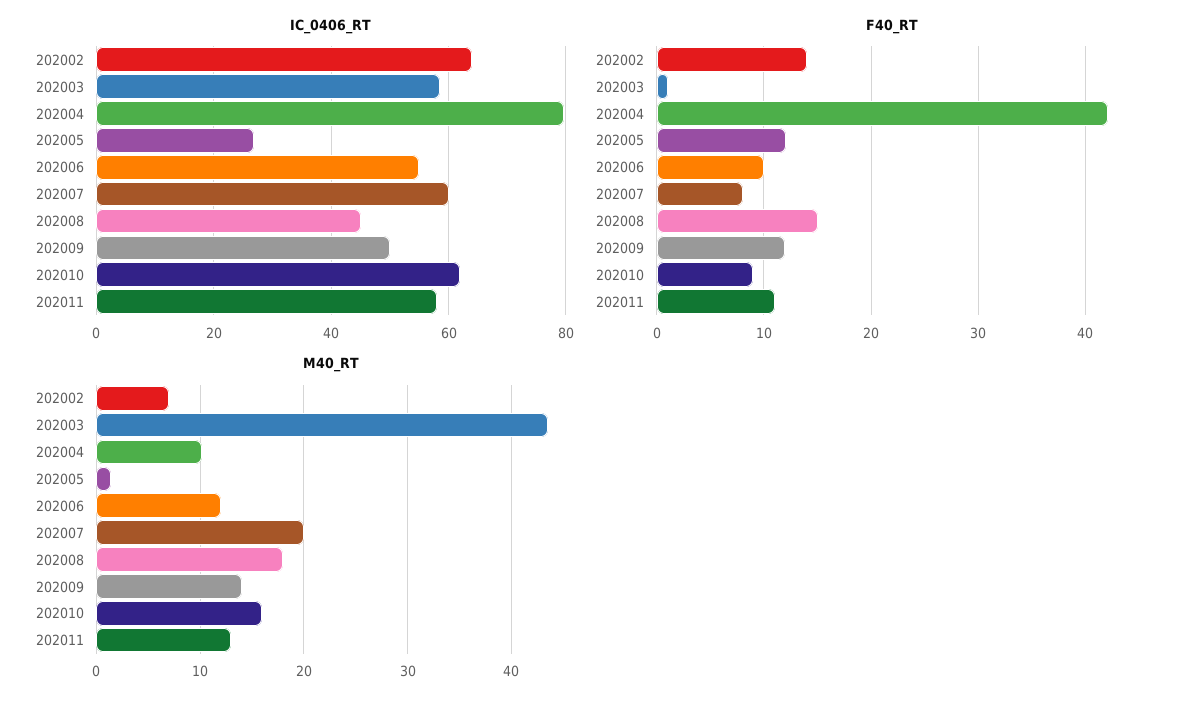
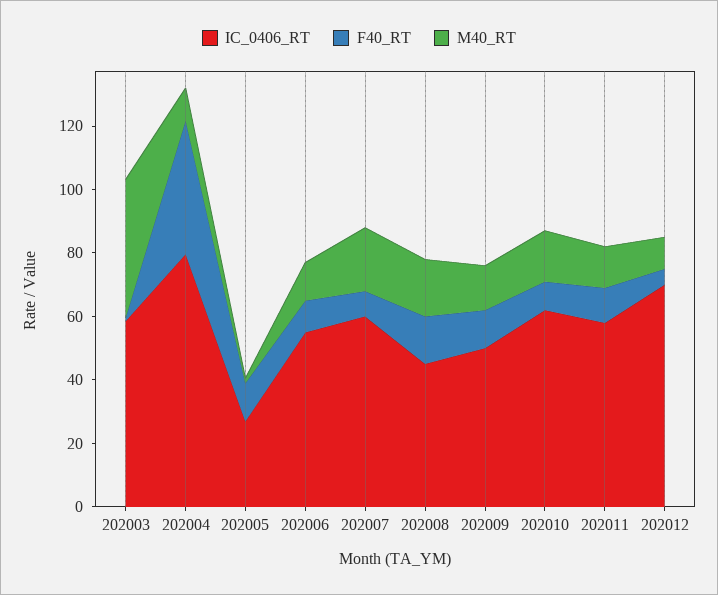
IC_0406_RT, 202002: 64 -> none
F40_RT, 202002: 14 -> none
M40_RT, 202002: 7 -> none
IC_0406_RT, 202012: none -> 70
F40_RT, 202012: none -> 5
M40_RT, 202012: none -> 10

